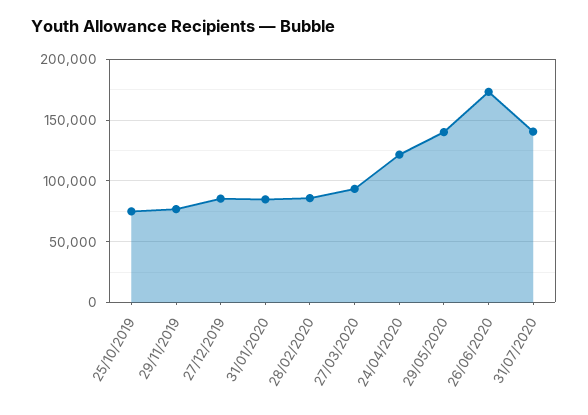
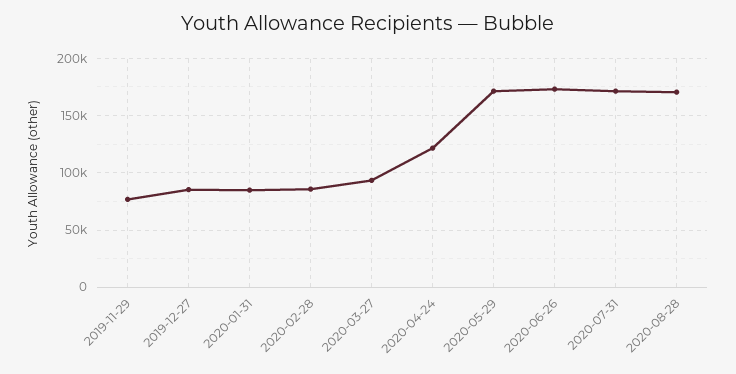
25/10/2019: 75000 -> none
29/05/2020: 140000 -> 170000
31/07/2020: 140000 -> 170000
2020-08-28: none -> 170000

